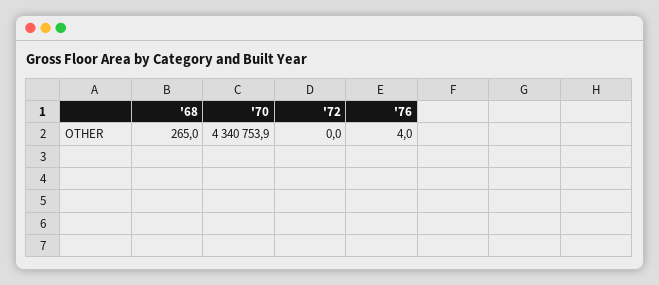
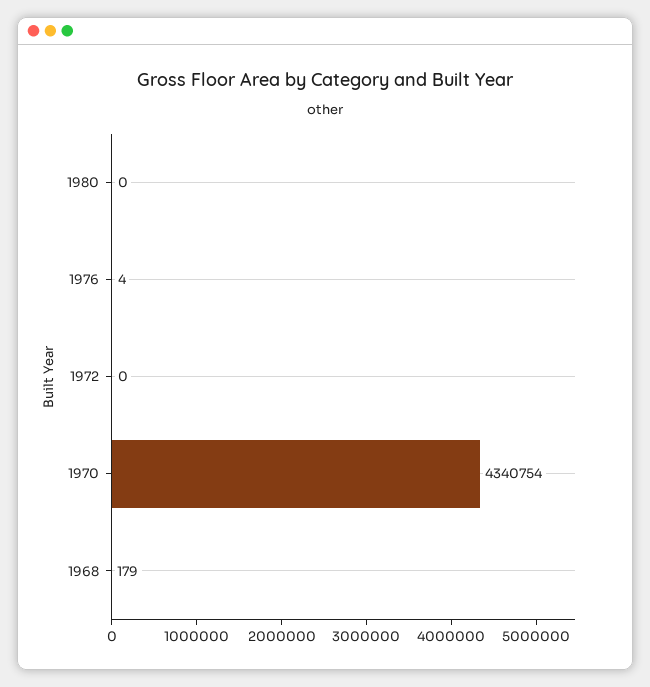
'68: 265 -> 179
1980: none -> 0

